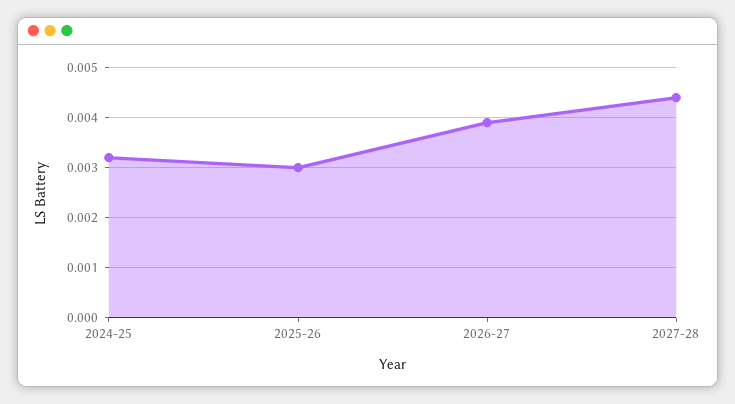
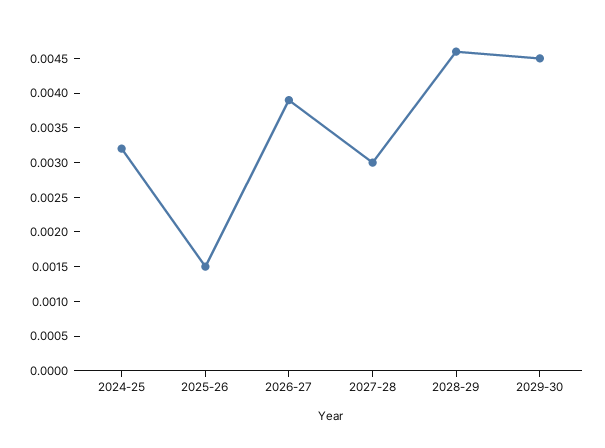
2025-26: 0.003 -> 0.0015
2027-28: 0.0045 -> 0.003
2028-29: none -> 0.0045
2029-30: none -> 0.0045

